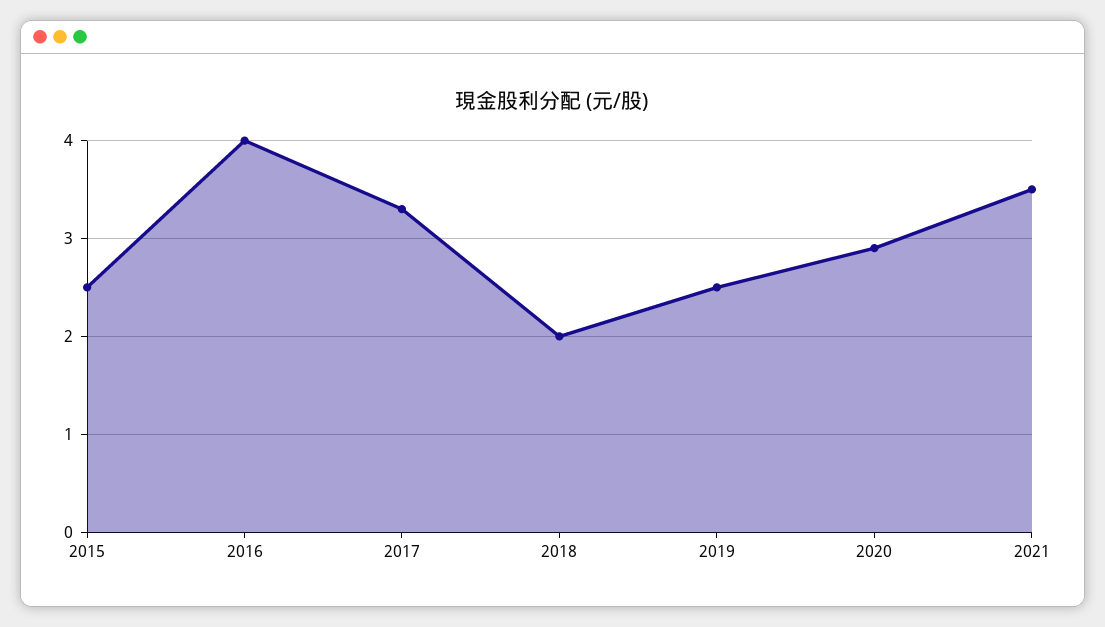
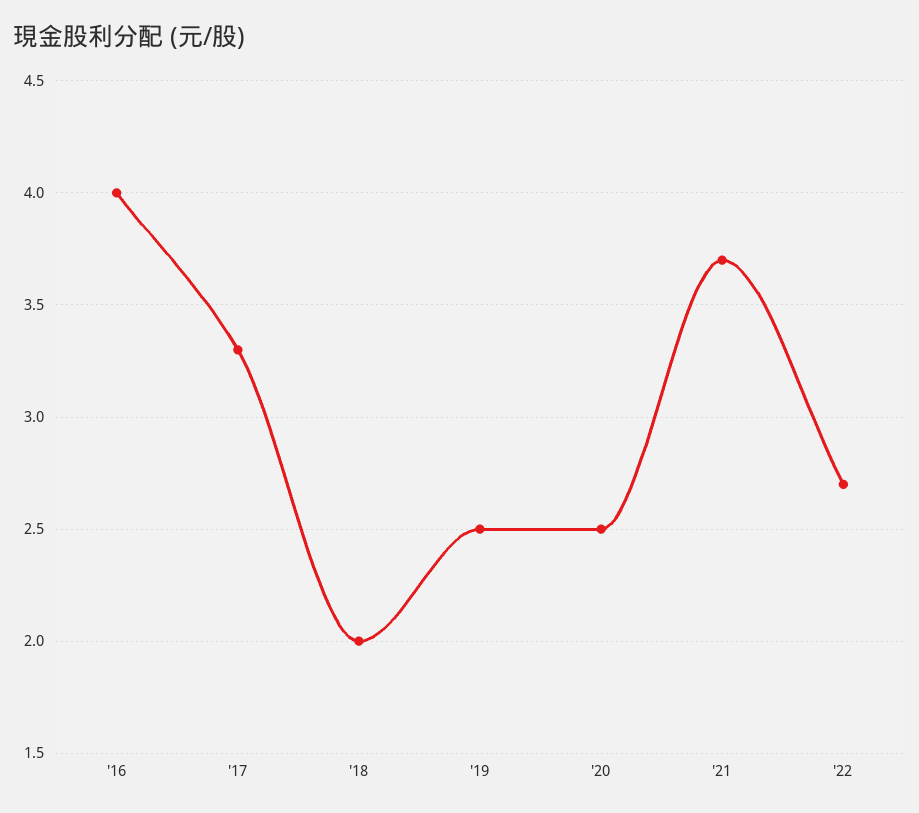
2015: 2.5 -> none
2020: 2.9 -> 2.5
2021: 3.5 -> 3.7
'22: none -> 2.7

